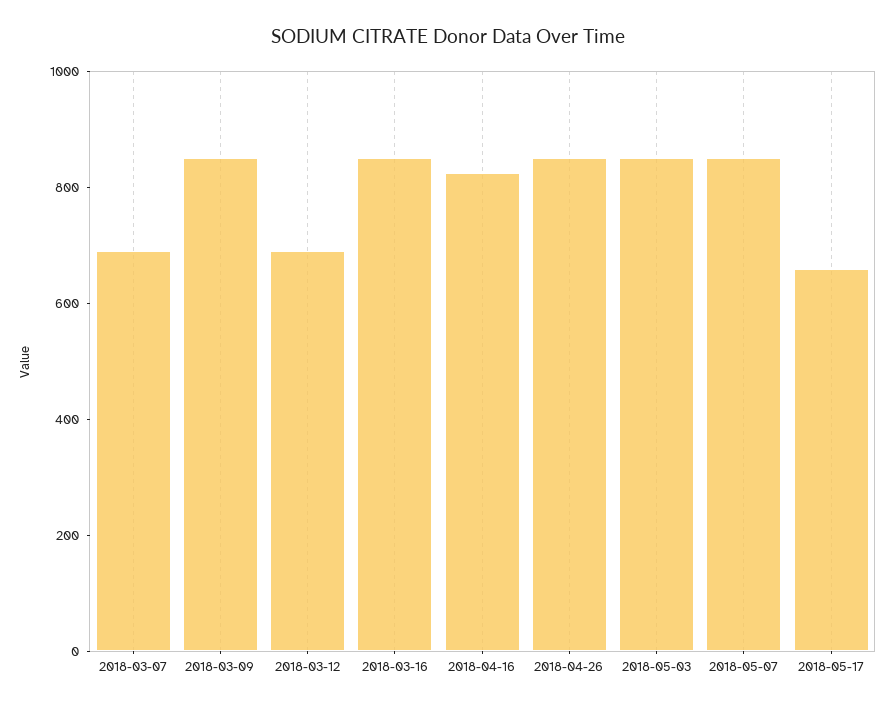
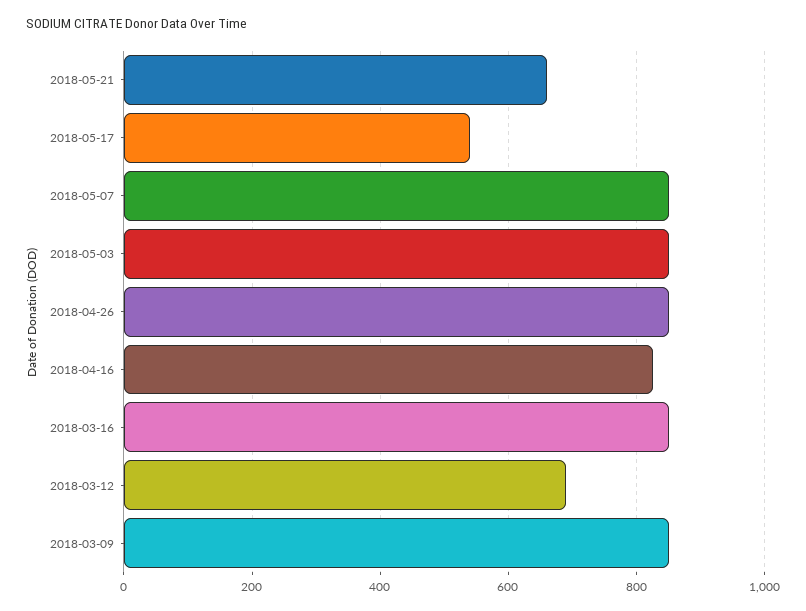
2018-03-07: 700 -> none
2018-05-17: 650 -> 540
2018-05-21: none -> 660

